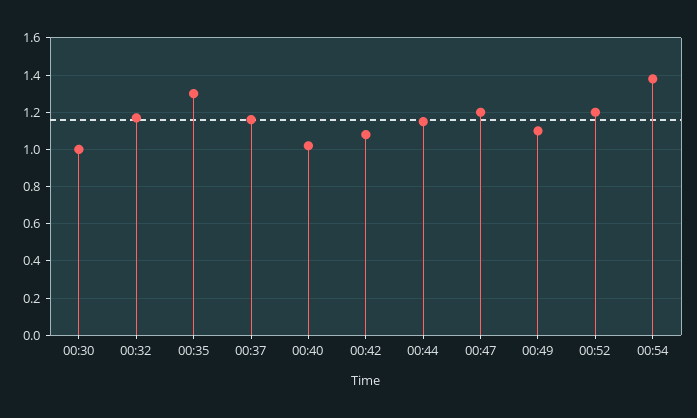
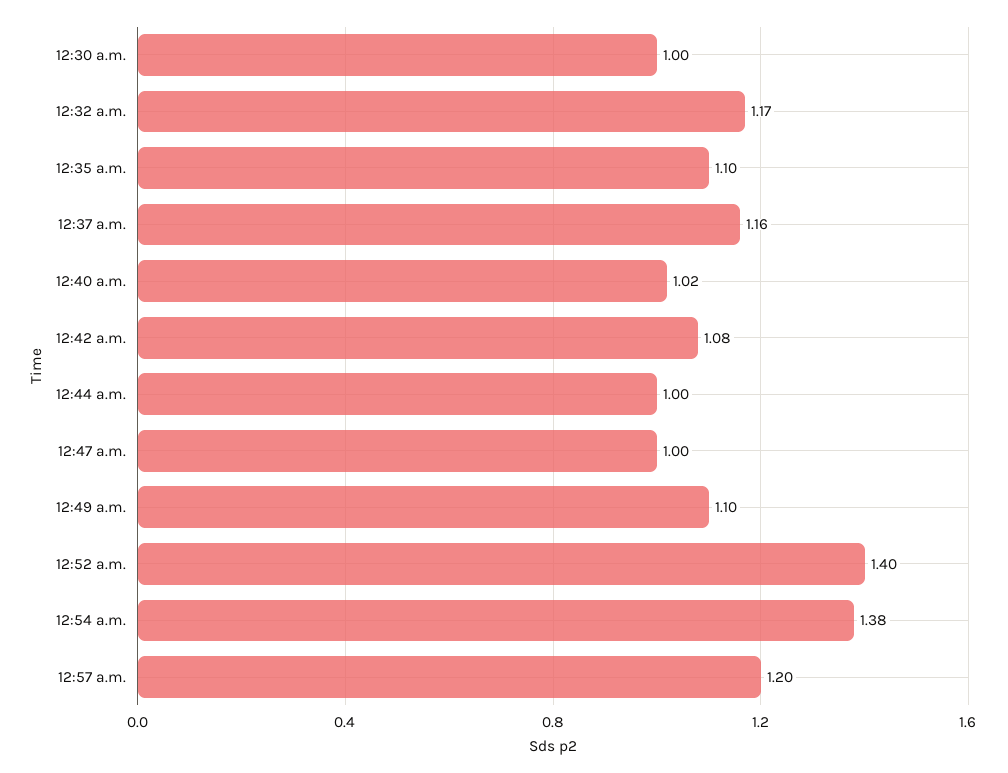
00:35: 1.3 -> 1.1
00:44: 1.15 -> 1
00:47: 1.2 -> 1
00:52: 1.2 -> 1.4
12:57 a.m.: none -> 1.2

